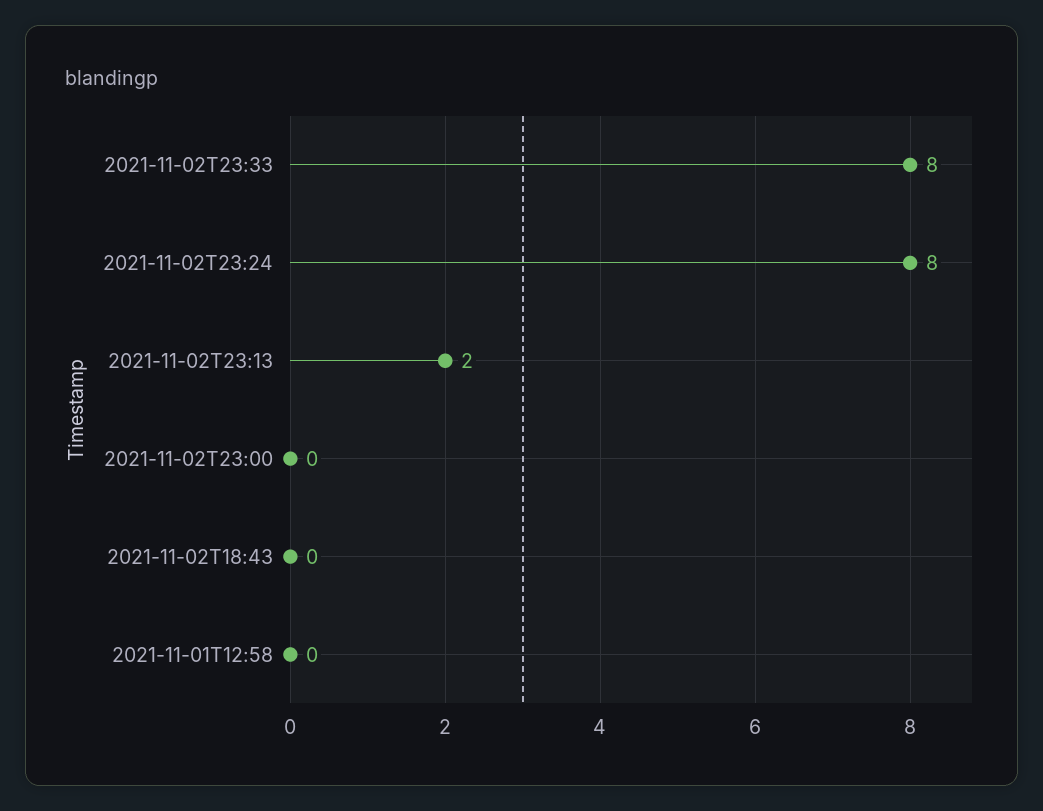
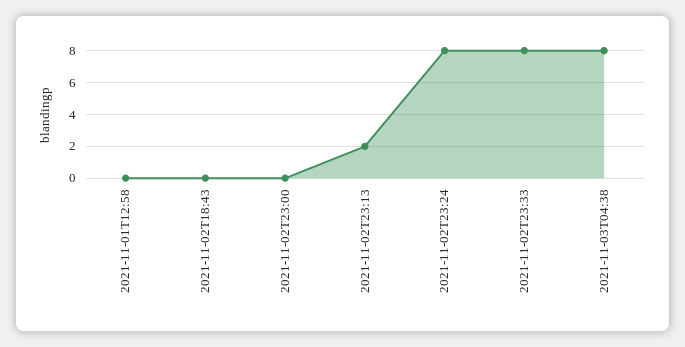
2021-11-03T04:38: none -> 8

